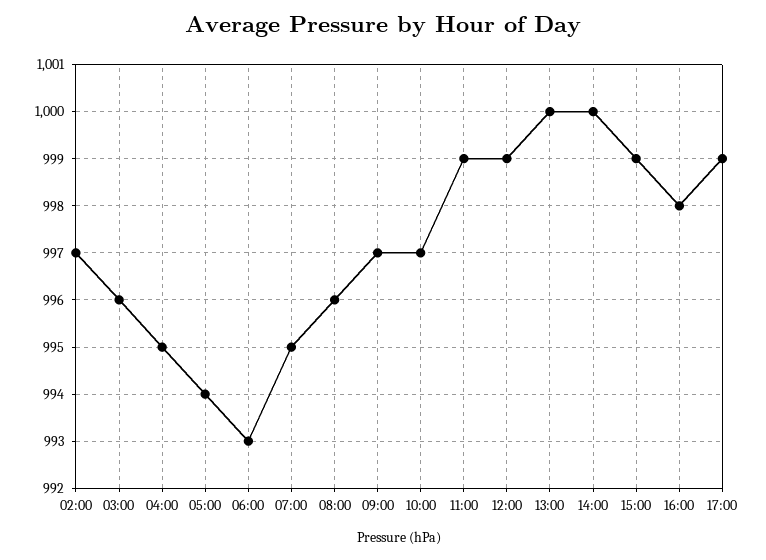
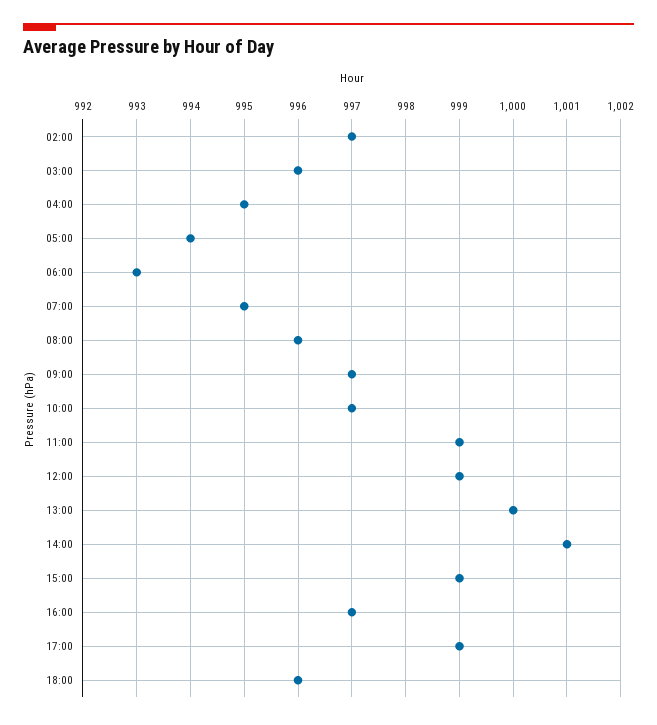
14:00: 1000 -> 1001
16:00: 998 -> 997
18:00: none -> 996

